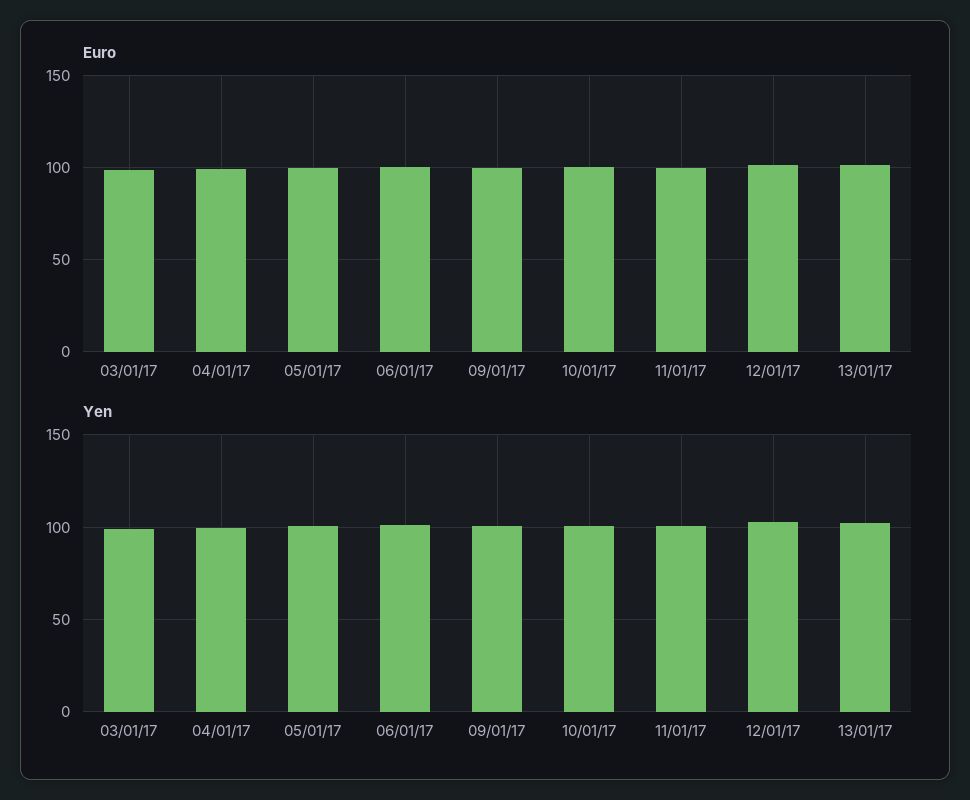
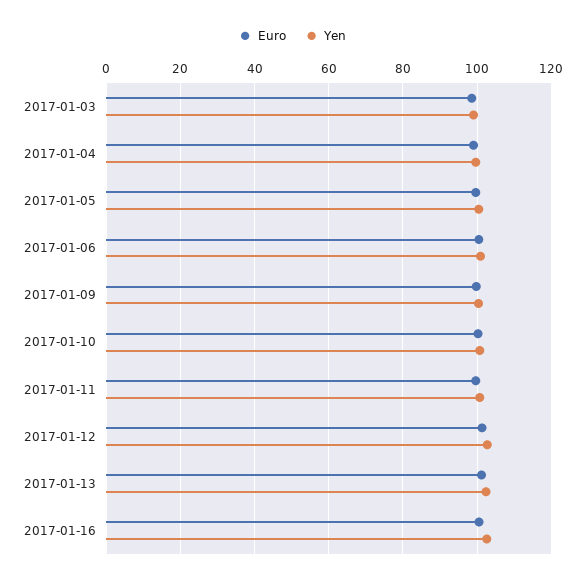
Euro, 2017-01-16: none -> 100
Yen, 2017-01-16: none -> 102

